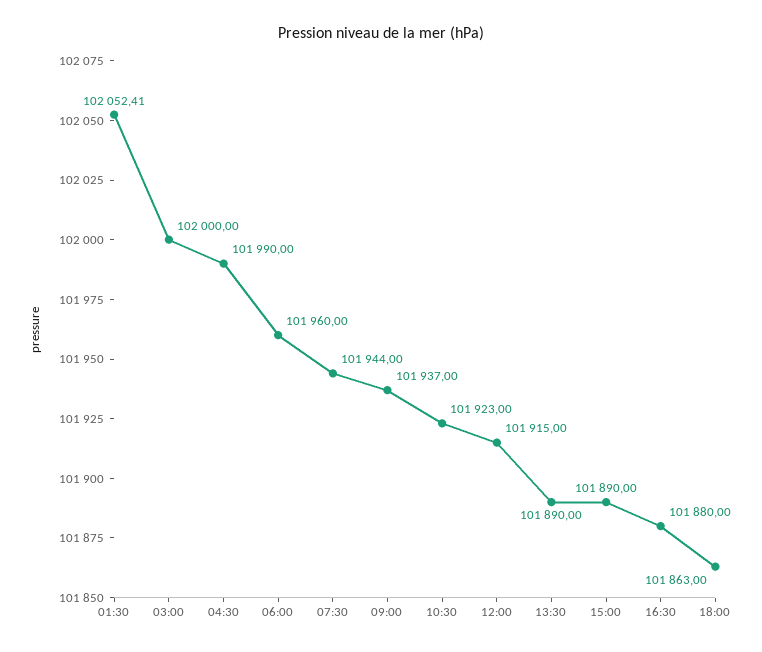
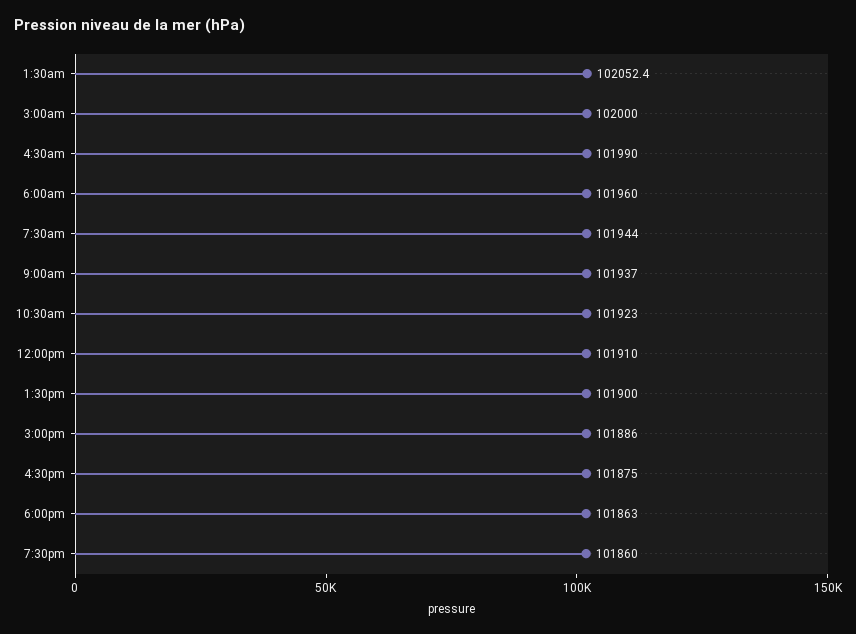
12:00: 101915 -> 101910
13:30: 101890 -> 101900
15:00: 101890 -> 101886
16:30: 101880 -> 101875
7:30pm: none -> 101860

